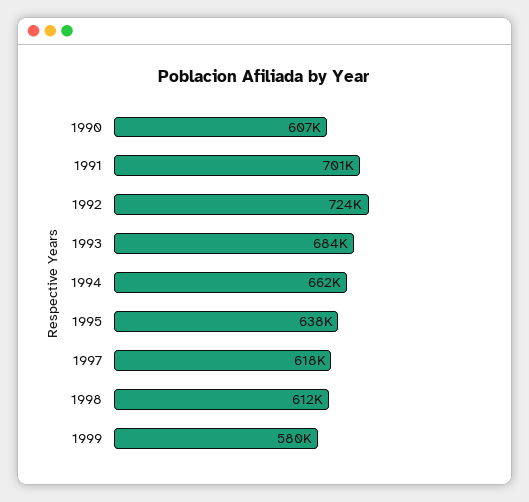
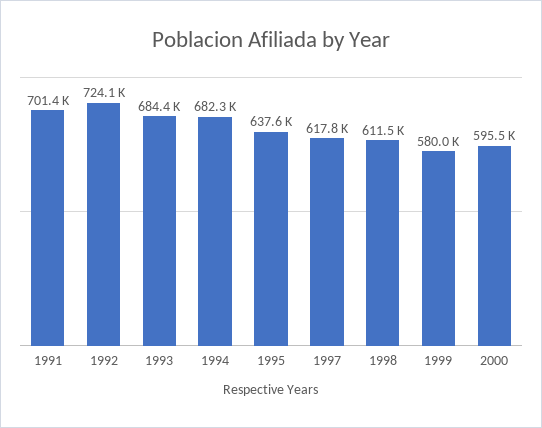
1990: 607000 -> none
1994: 662000 -> 682300
2000: none -> 595500

